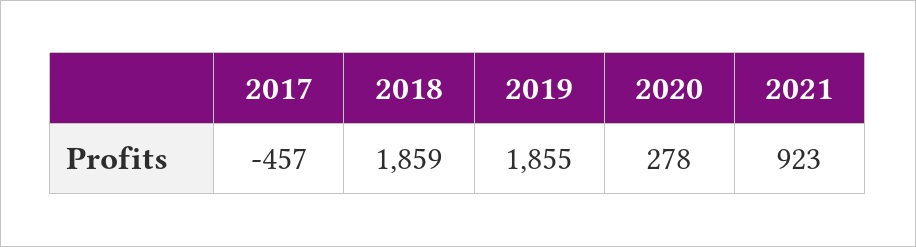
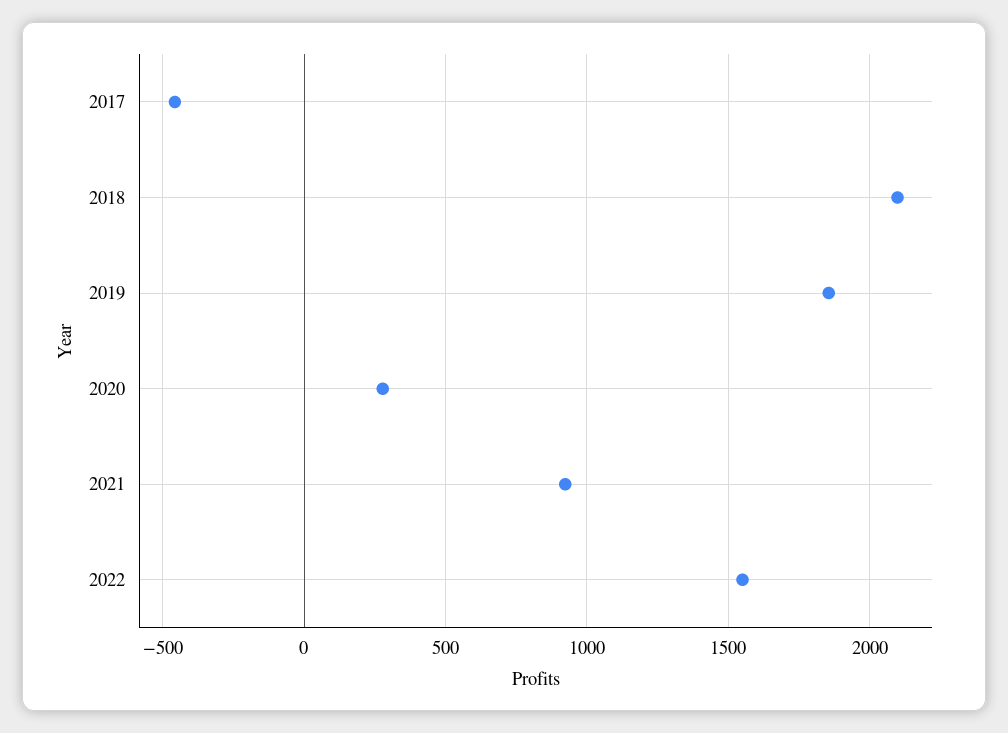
2018: 1859 -> 2100
2022: none -> 1550

